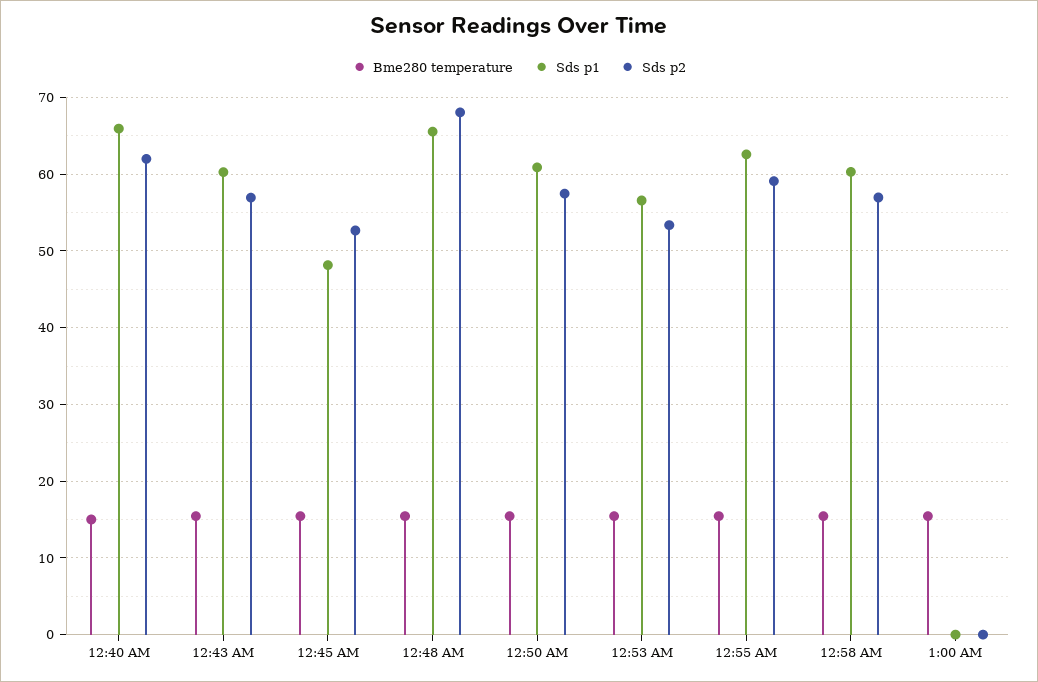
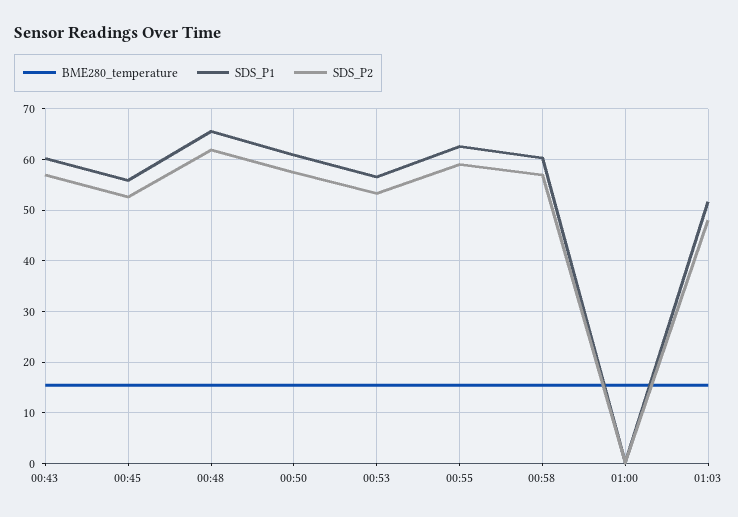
Bme280 temperature, 12:40 AM: 15 -> none
Sds p1, 12:40 AM: 66 -> none
Sds p2, 12:40 AM: 62 -> none
Sds p1, 12:45 AM: 48 -> 56
Sds p2, 12:48 AM: 68 -> 62
Bme280 temperature, 01:03: none -> 16
Sds p1, 01:03: none -> 52
Sds p2, 01:03: none -> 48

